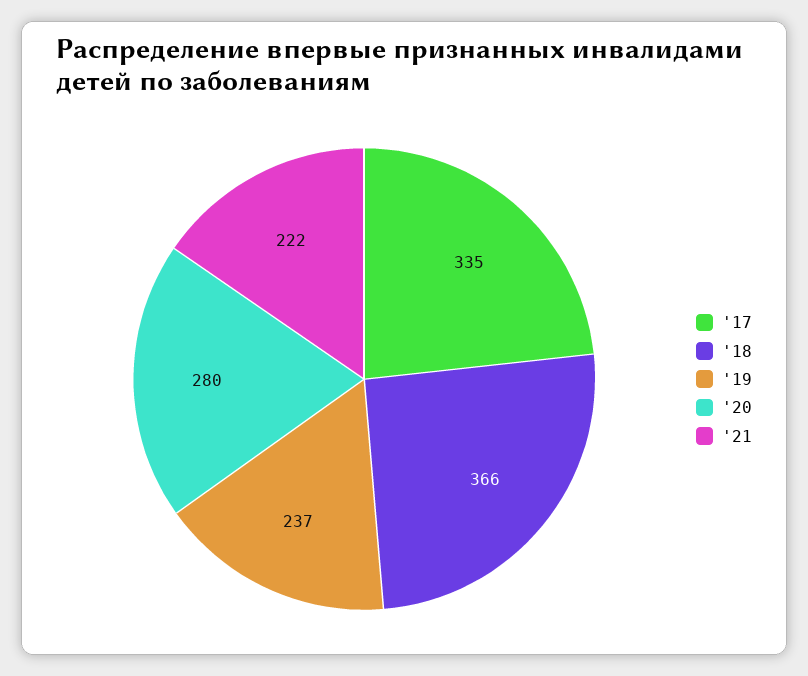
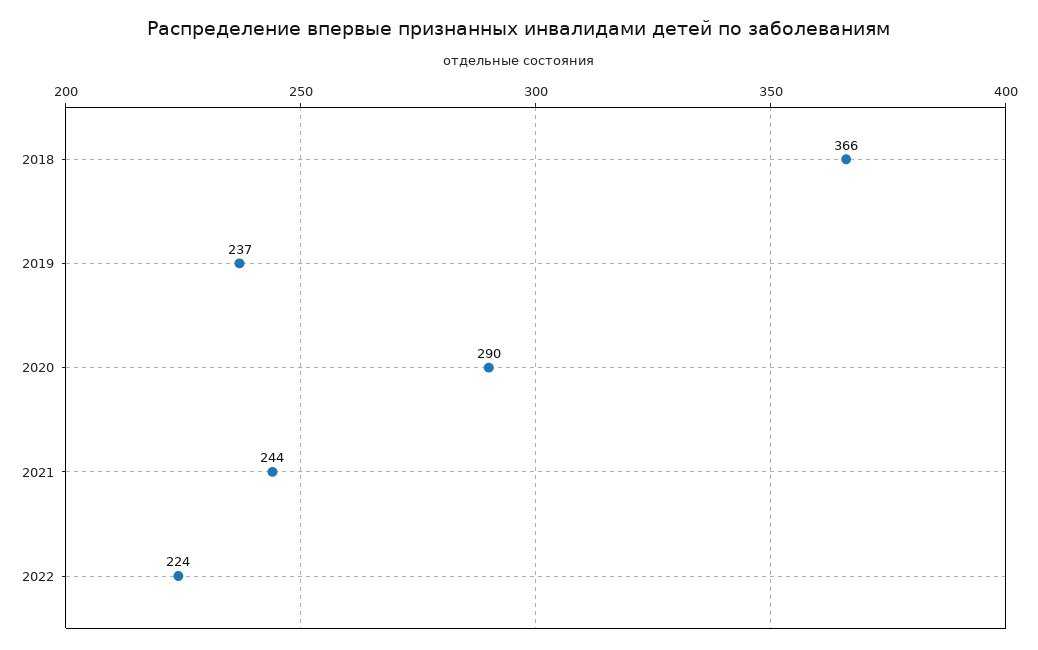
'17: 335 -> none
'20: 280 -> 290
'21: 222 -> 244
2022: none -> 224

